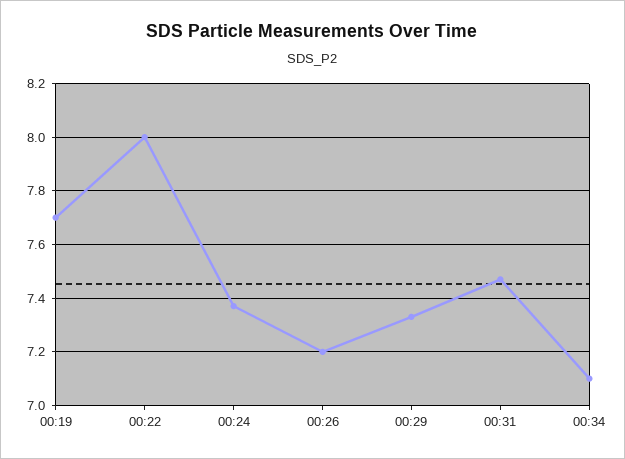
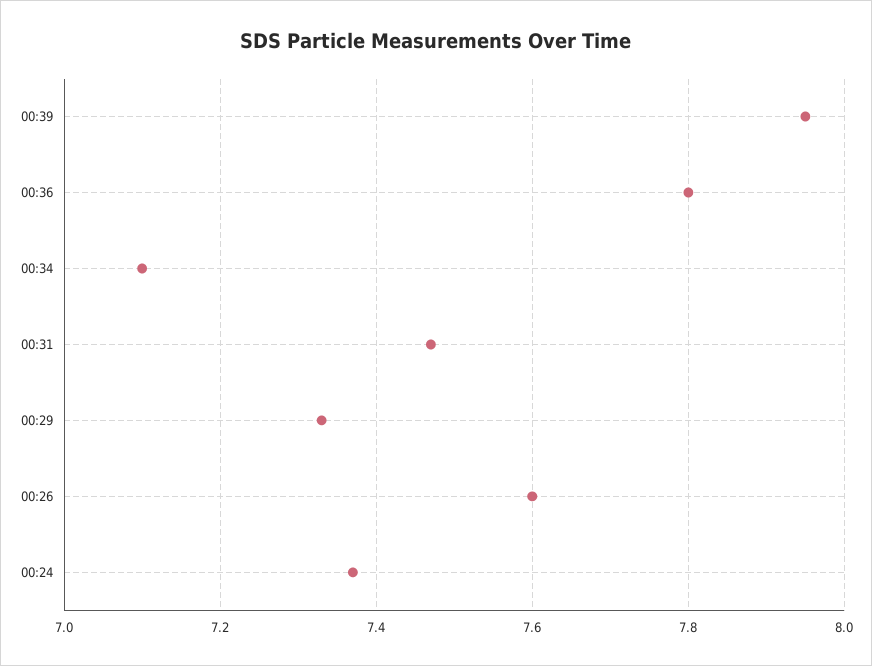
00:19: 7.7 -> none
00:22: 8 -> none
00:26: 7.2 -> 7.6
00:39: none -> 7.95
00:36: none -> 7.8

